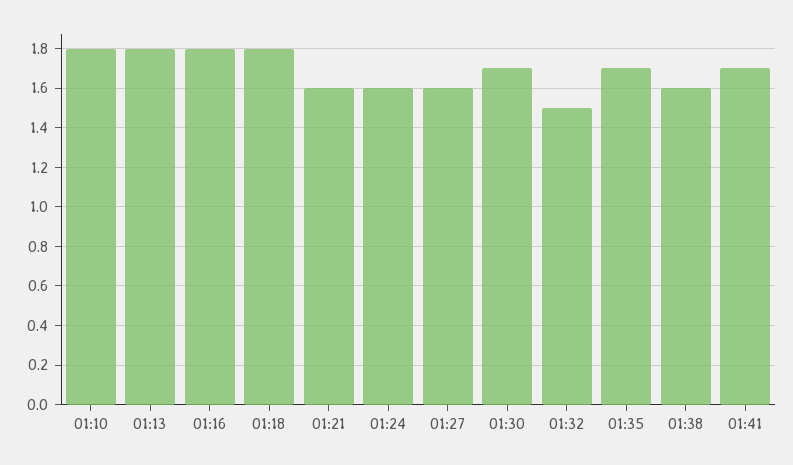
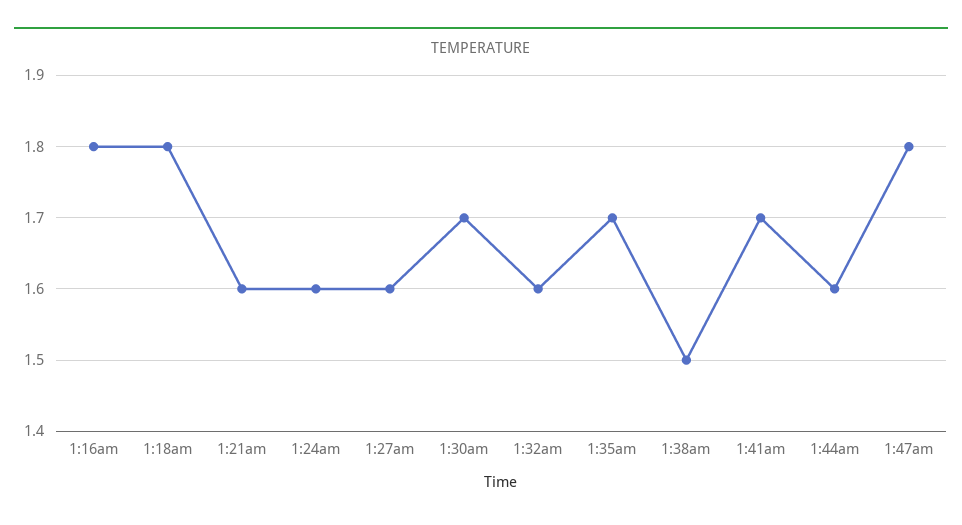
01:10: 1.8 -> none
01:13: 1.8 -> none
01:32: 1.5 -> 1.6
01:38: 1.6 -> 1.5
1:44am: none -> 1.6
1:47am: none -> 1.8

